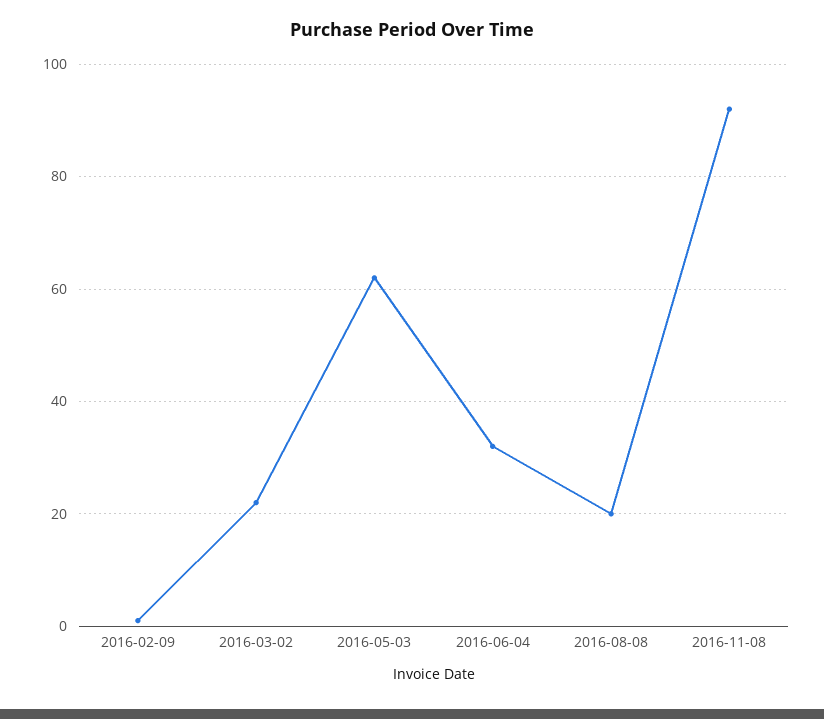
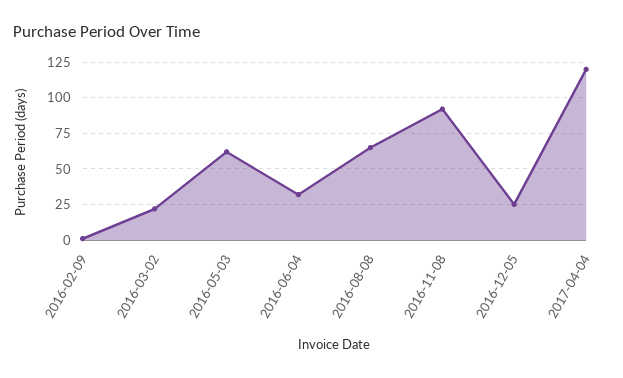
2016-08-08: 20 -> 65
2016-12-05: none -> 25
2017-04-04: none -> 120

